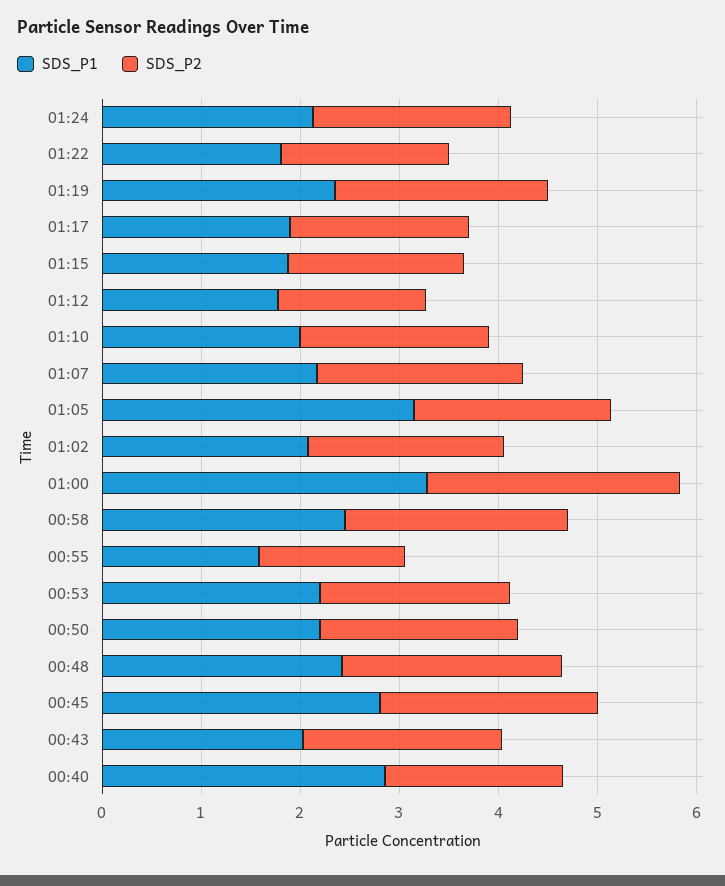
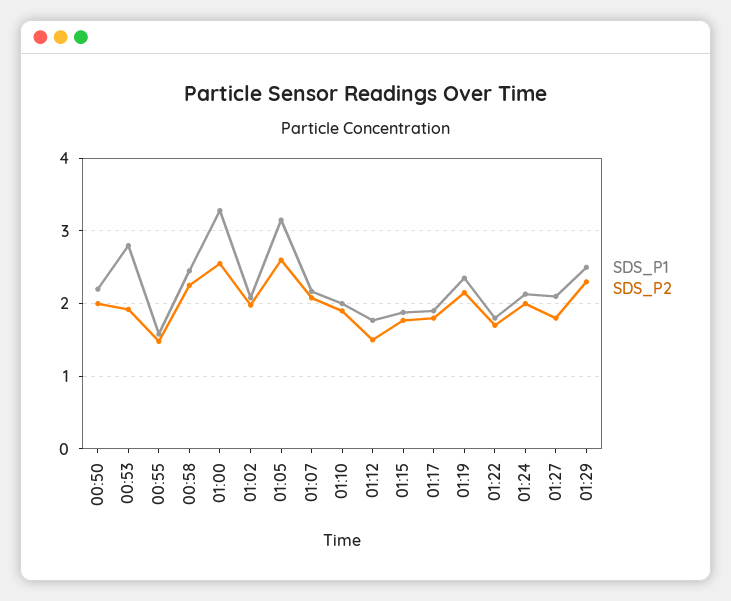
SDS_P2, 01:05: 2 -> 2.6
SDS_P1, 00:53: 2.2 -> 2.8
SDS_P1, 00:48: 2.4 -> none
SDS_P2, 00:48: 2.2 -> none
SDS_P1, 00:45: 2.8 -> none
SDS_P2, 00:45: 2.2 -> none
SDS_P1, 00:43: 2 -> none
SDS_P2, 00:43: 2 -> none
SDS_P1, 00:40: 2.8 -> none
SDS_P2, 00:40: 1.8 -> none
SDS_P1, 01:27: none -> 2.1
SDS_P2, 01:27: none -> 1.8
SDS_P1, 01:29: none -> 2.5
SDS_P2, 01:29: none -> 2.3

